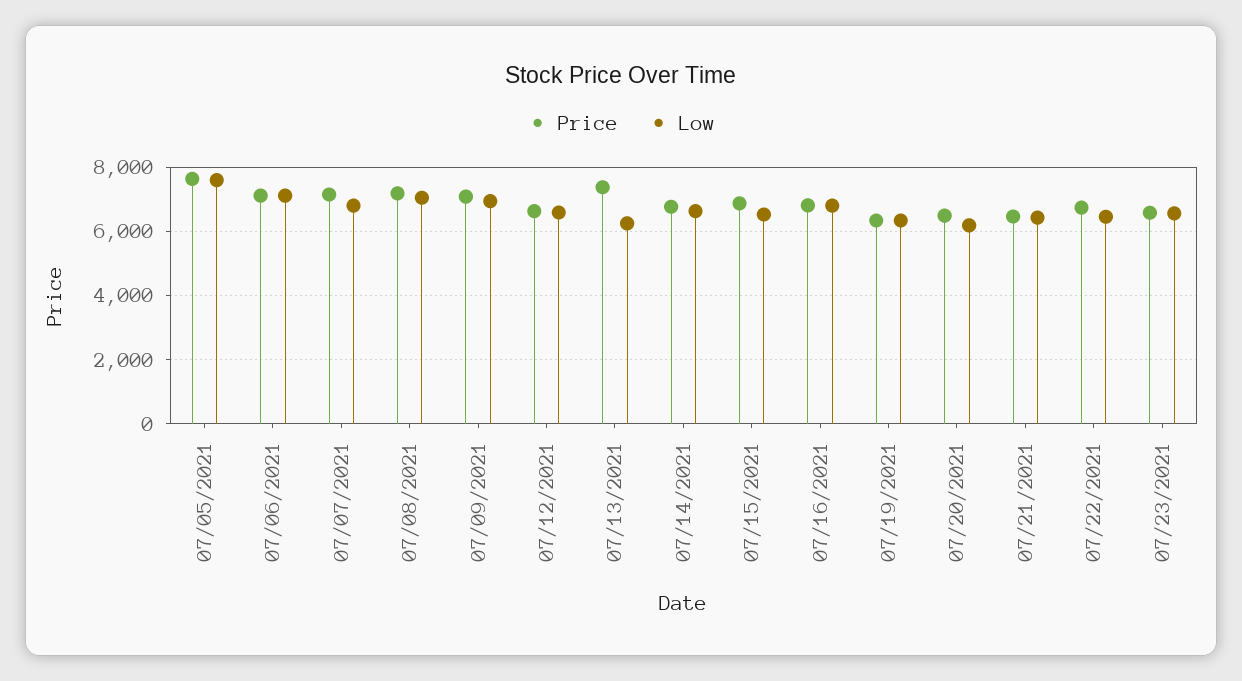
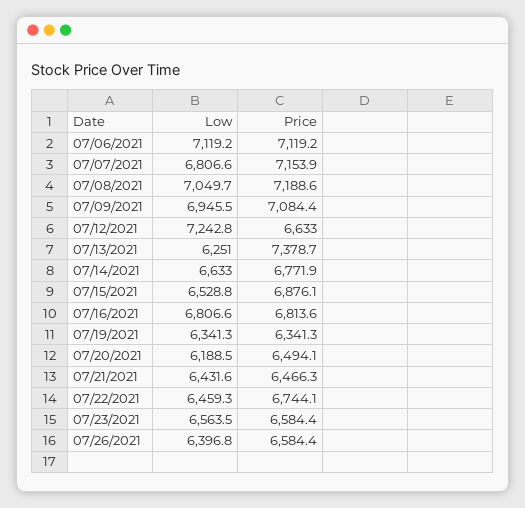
Price, 07/05/2021: 7600 -> none
Low, 07/05/2021: 7600 -> none
Low, 07/12/2021: 6600 -> 7242.8
Low, 07/26/2021: none -> 6396.8
Price, 07/26/2021: none -> 6584.4

